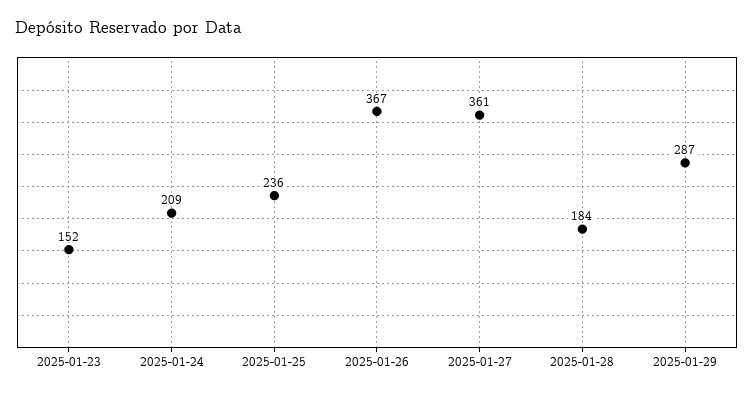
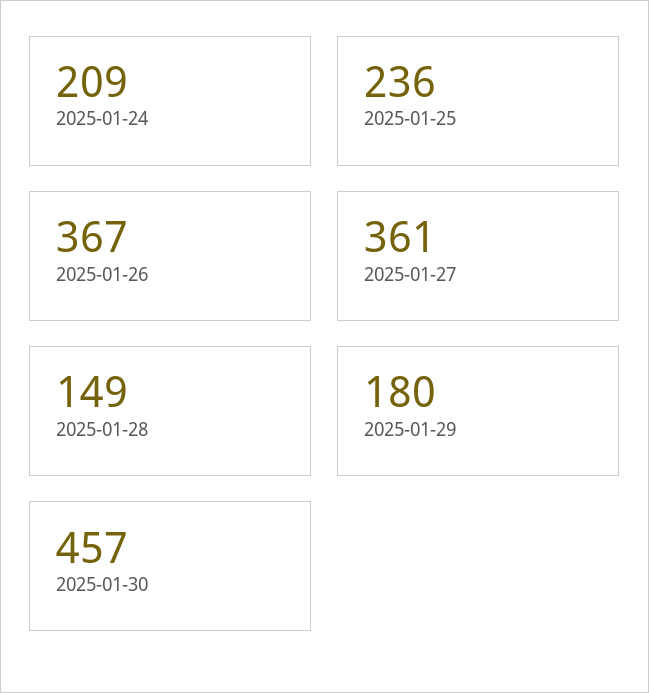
2025-01-23: 152 -> none
2025-01-28: 184 -> 149
2025-01-29: 287 -> 180
2025-01-30: none -> 457

